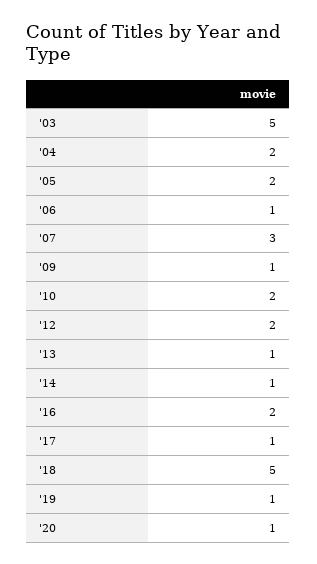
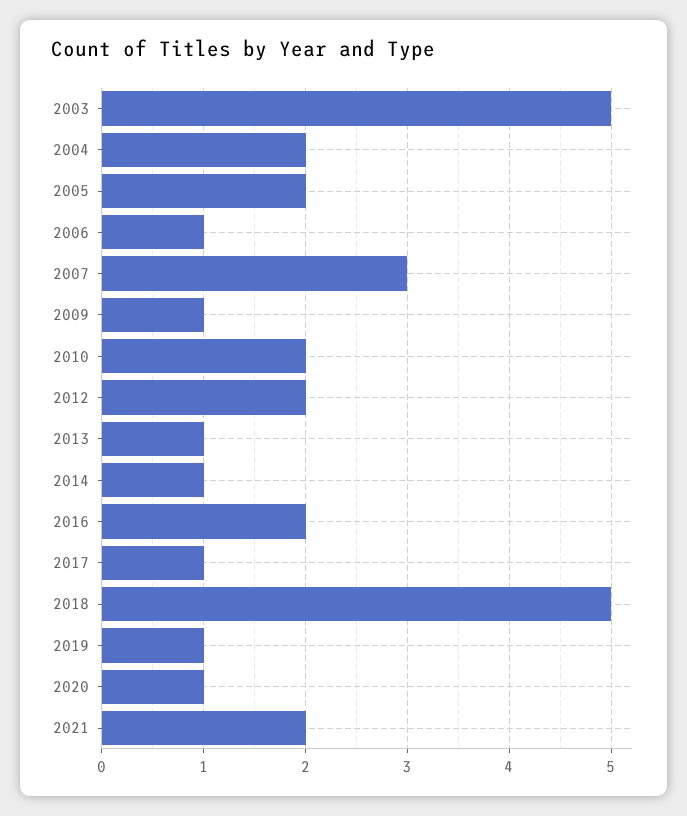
2021: none -> 2

